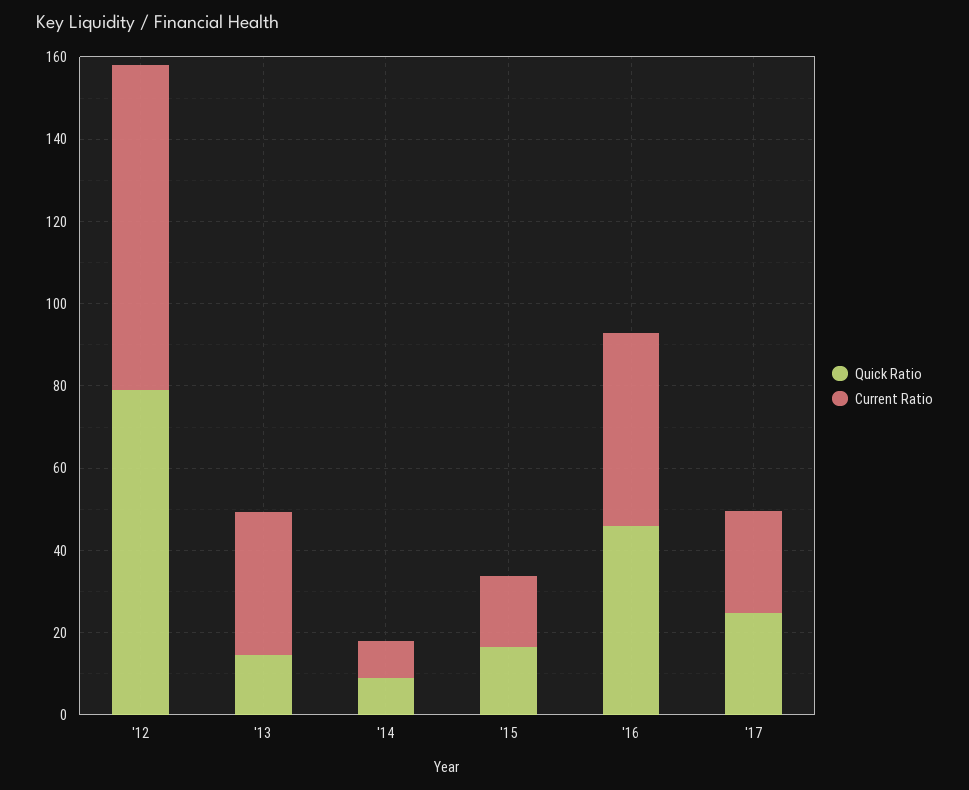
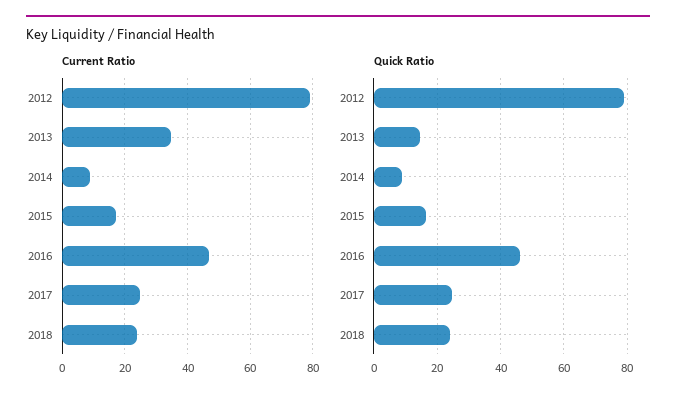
Current Ratio, 2018: none -> 24
Quick Ratio, 2018: none -> 24

